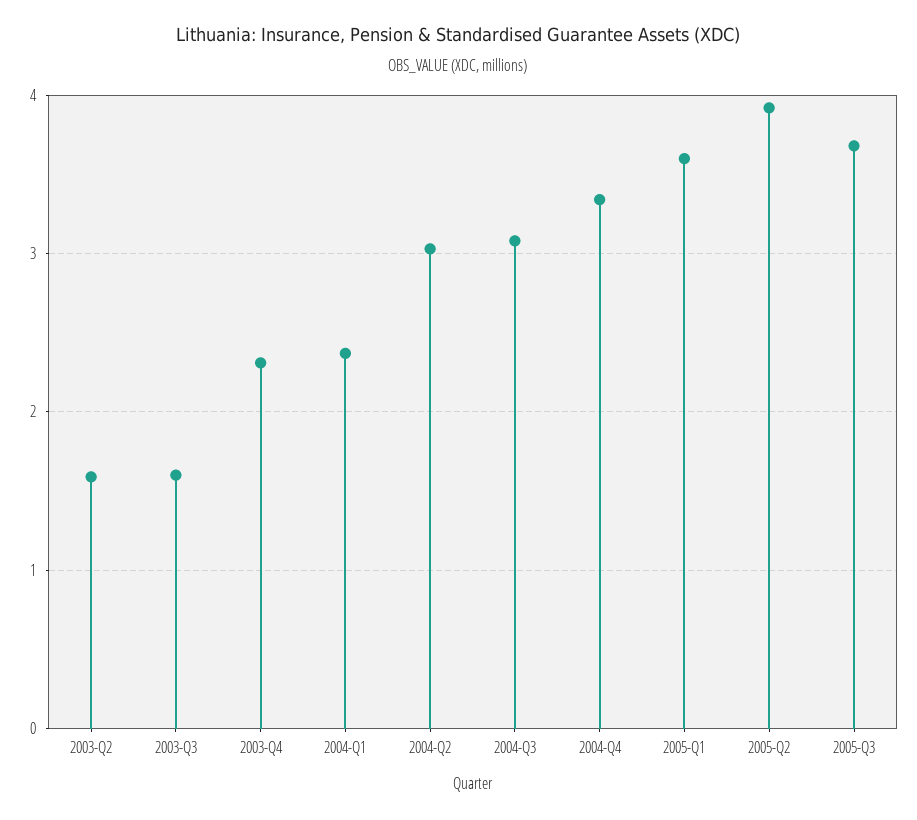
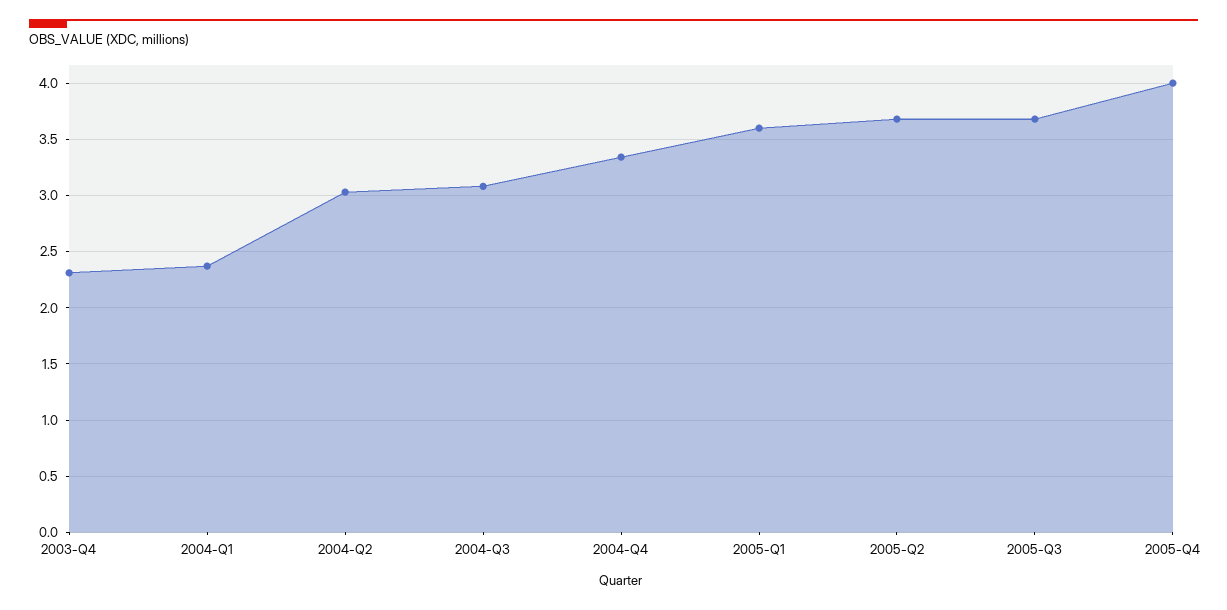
2003-Q2: 1.6 -> none
2003-Q3: 1.6 -> none
2005-Q2: 3.9 -> 3.7
2005-Q4: none -> 4

